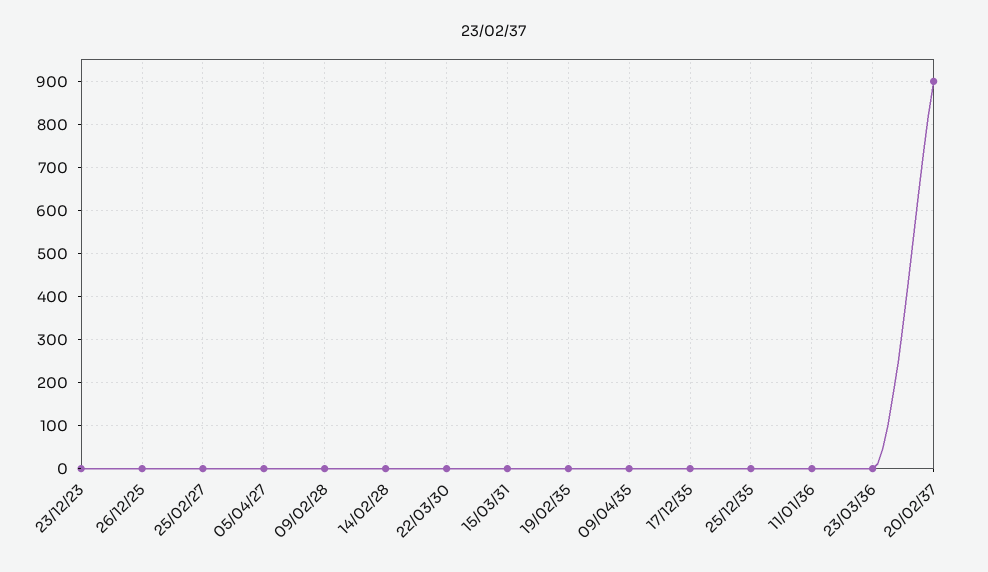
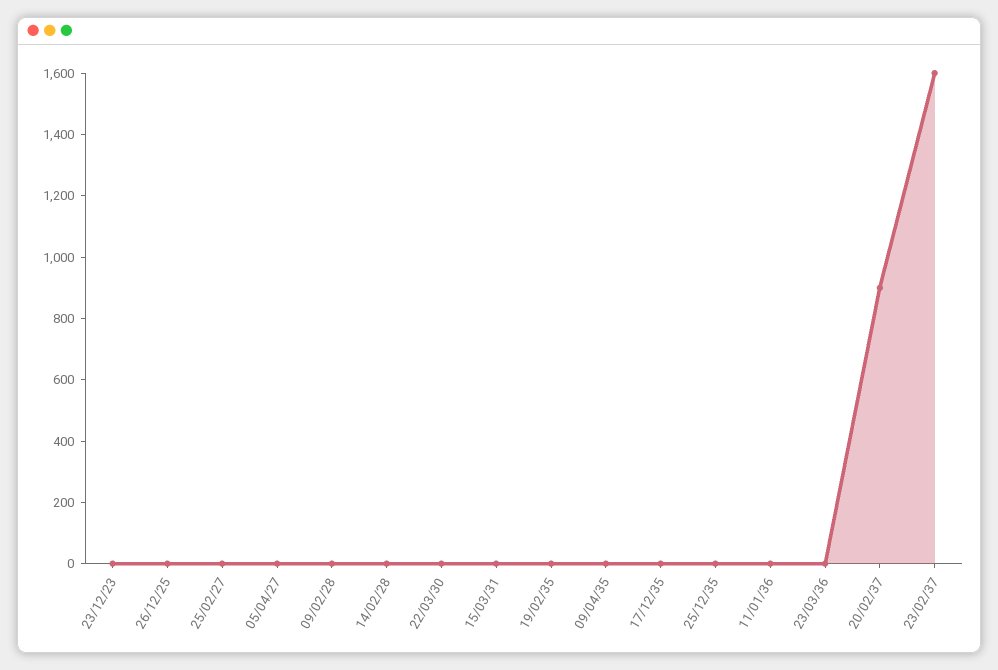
23/02/37: none -> 1600

